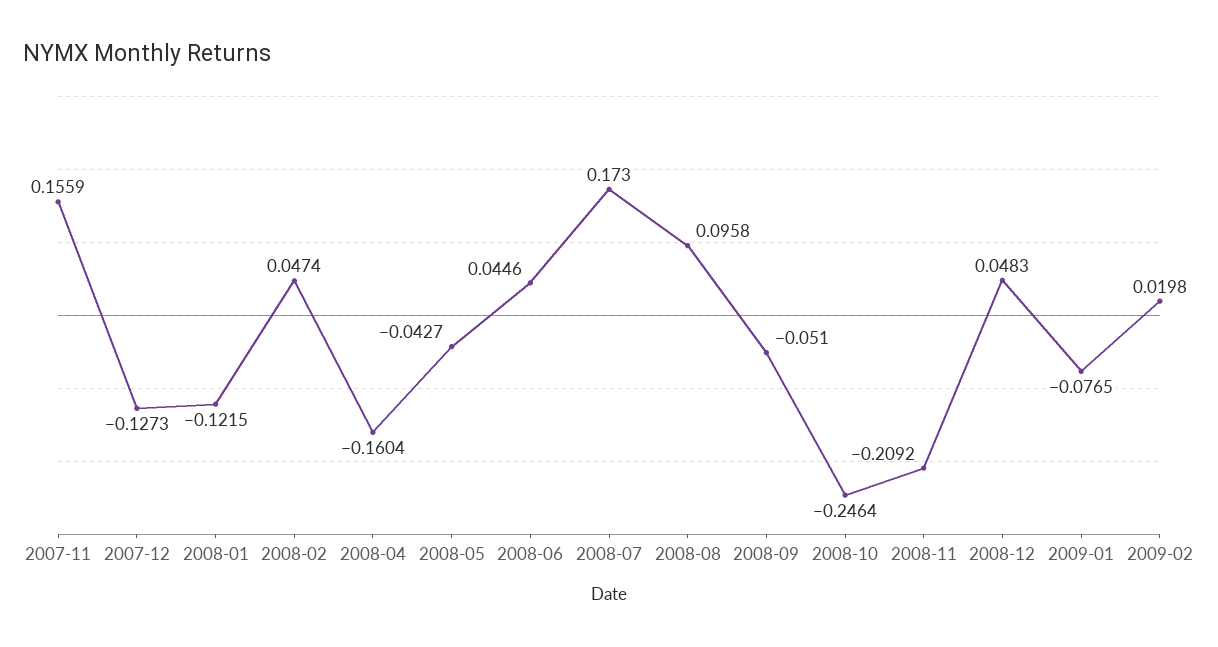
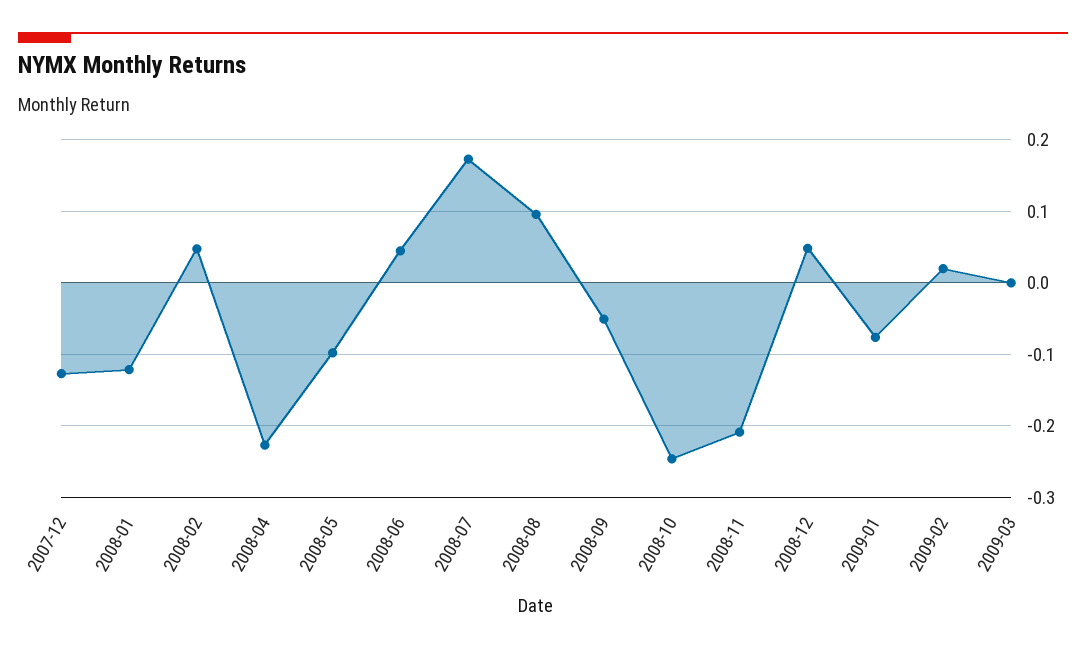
2007-11: 0.1559 -> none
2008-04: -0.1604 -> -0.23
2008-05: -0.0427 -> -0.1
2009-03: none -> 0

